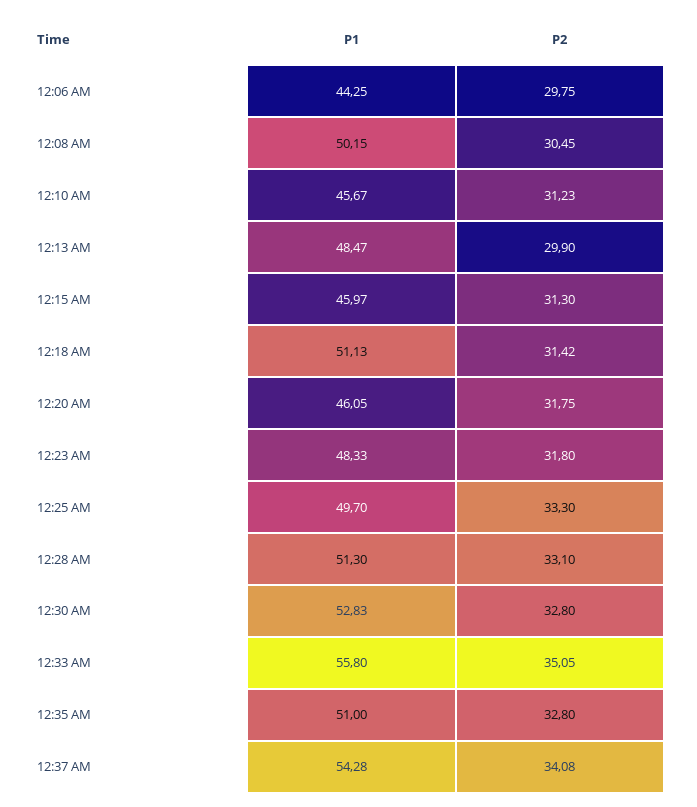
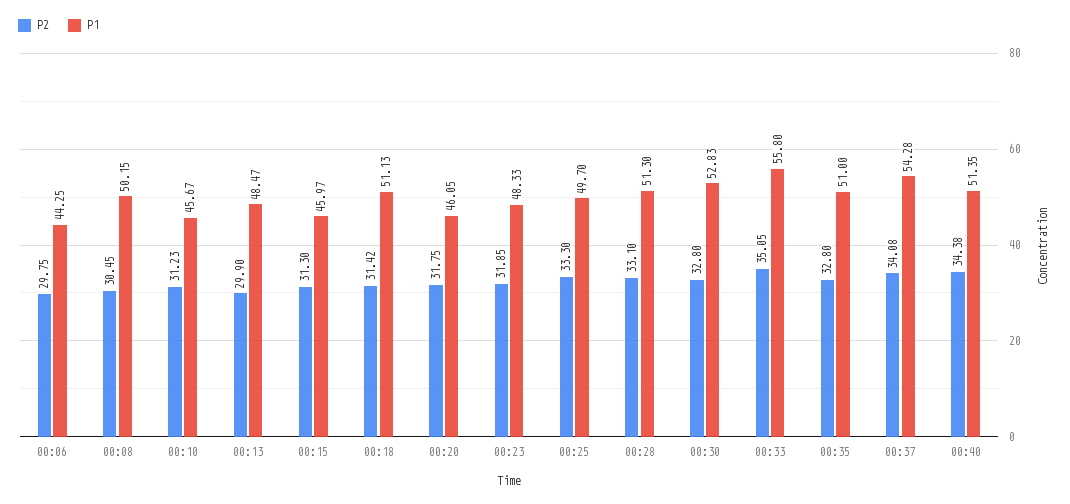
P2, 12:23 AM: 31.8 -> 31.85
P2, 00:40: none -> 34.38
P1, 00:40: none -> 51.35

